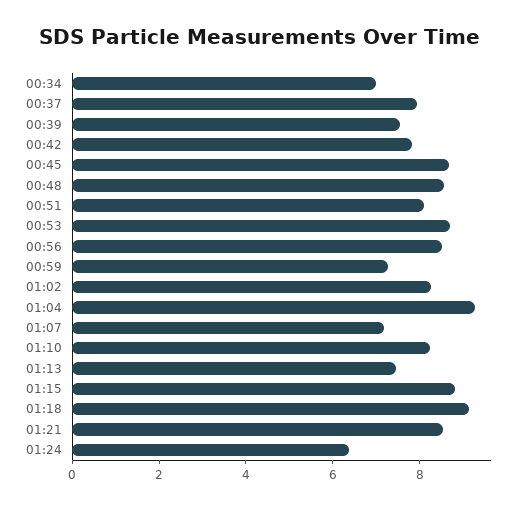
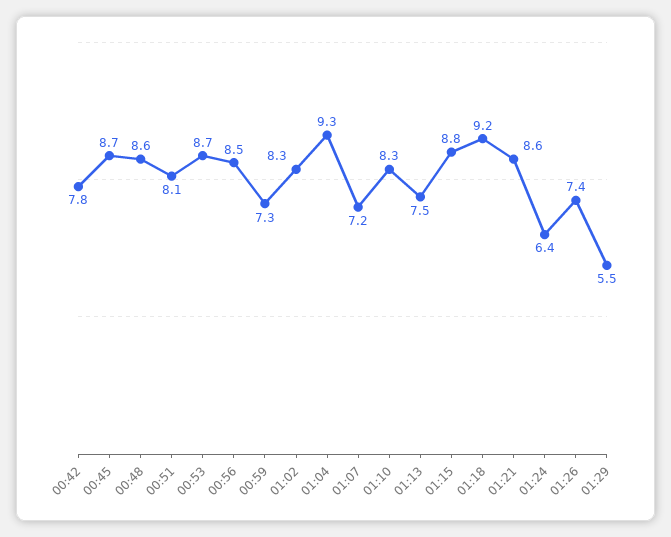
00:34: 7 -> none
00:37: 8 -> none
00:39: 7.5 -> none
01:26: none -> 7.4
01:29: none -> 5.5

